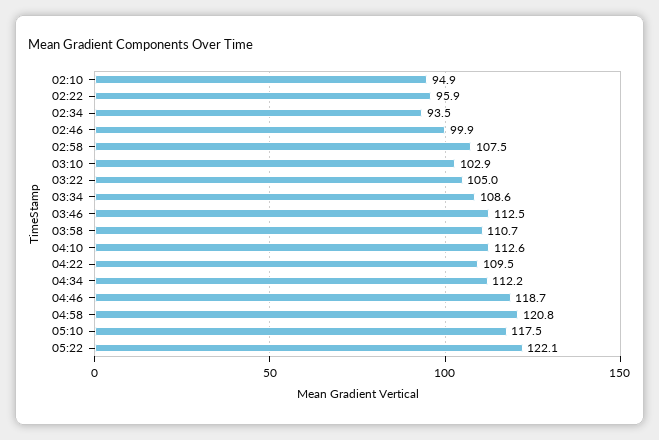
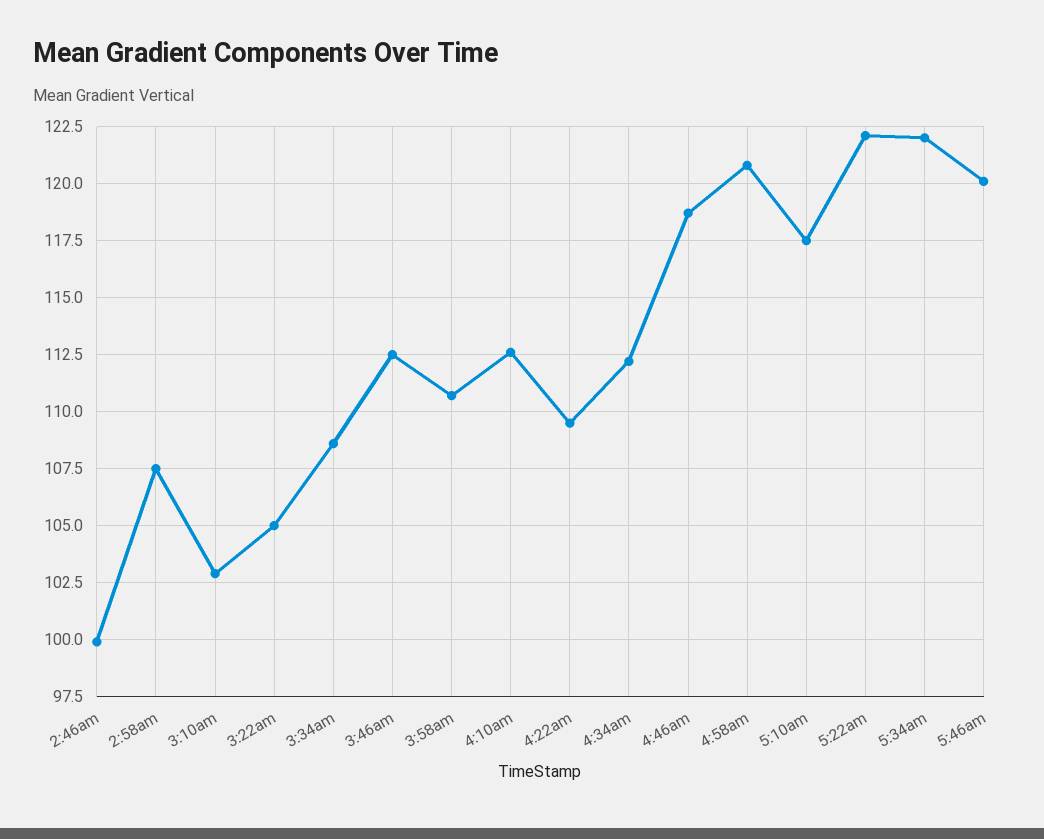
02:10: 94.9 -> none
02:22: 95.9 -> none
02:34: 93.5 -> none
5:34am: none -> 122
5:46am: none -> 120

